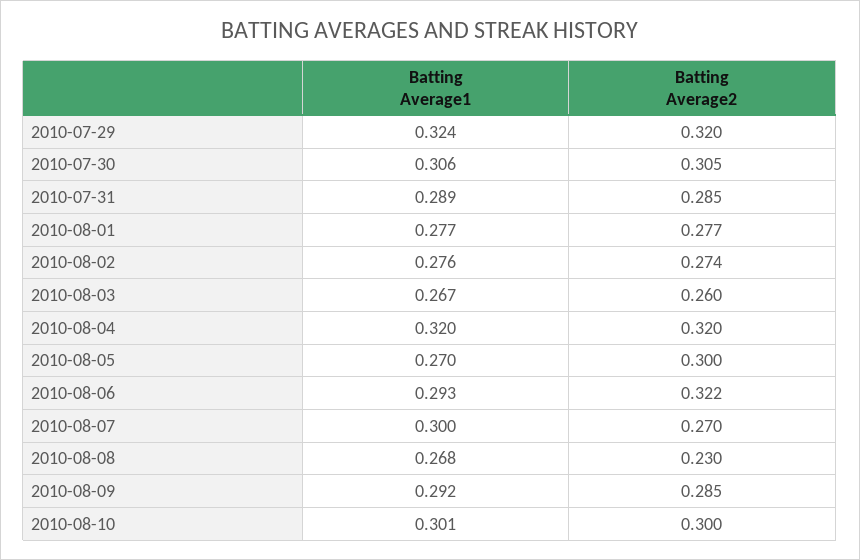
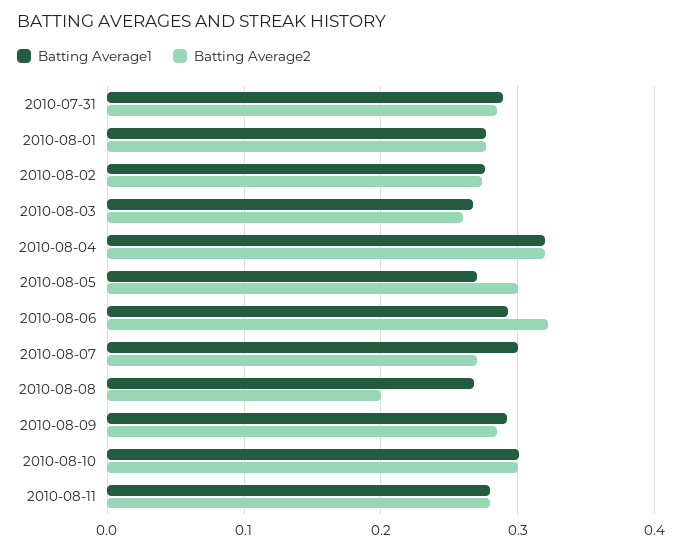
Batting Average1, 2010-07-29: 0.324 -> none
Batting Average2, 2010-07-29: 0.32 -> none
Batting Average1, 2010-07-30: 0.306 -> none
Batting Average2, 2010-07-30: 0.305 -> none
Batting Average2, 2010-08-08: 0.23 -> 0.2
Batting Average1, 2010-08-11: none -> 0.28
Batting Average2, 2010-08-11: none -> 0.28

